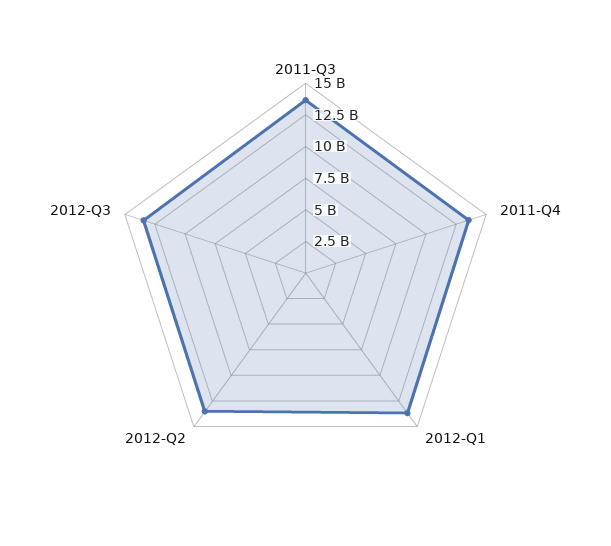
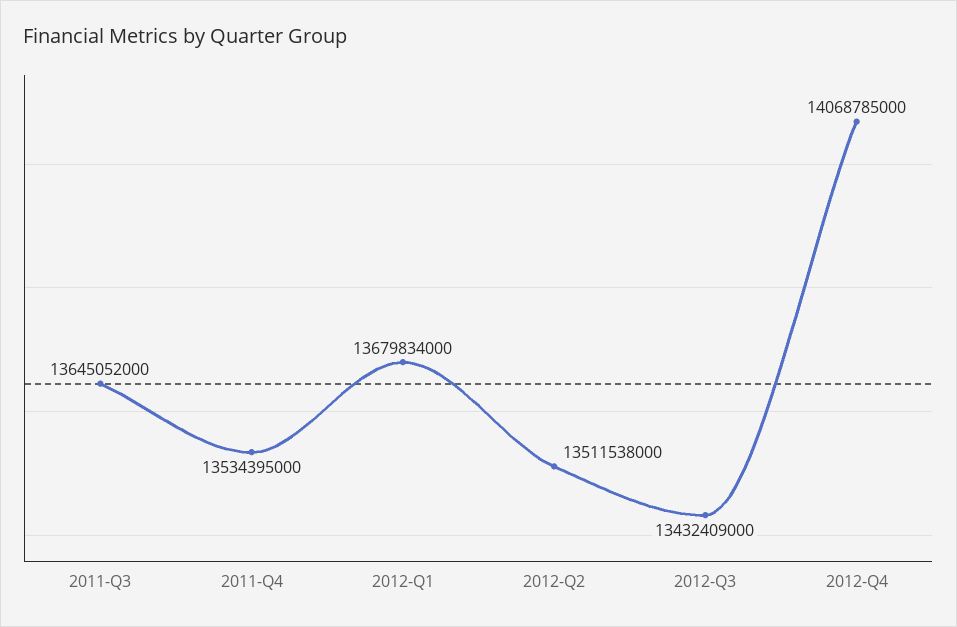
2012-Q4: none -> 14068785000

